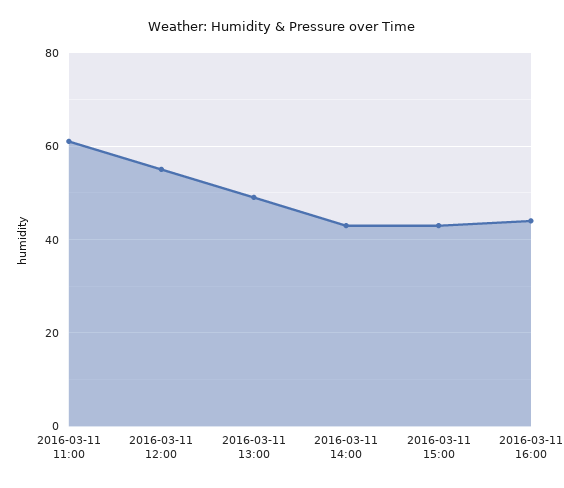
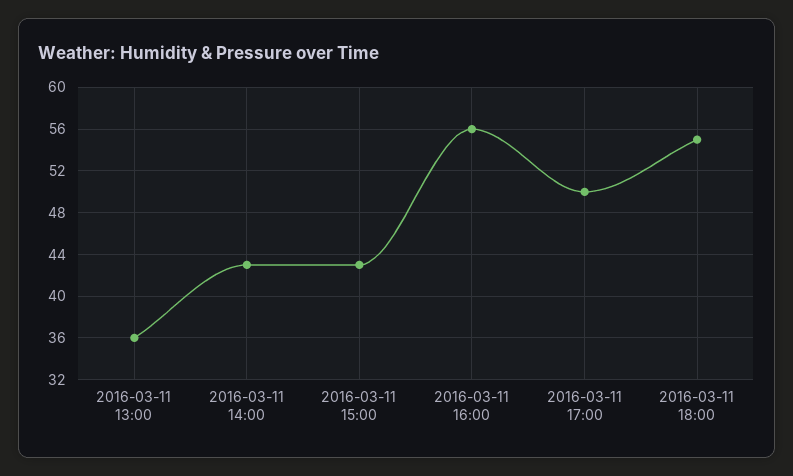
2016-03-11 11:00: 60 -> none
2016-03-11 12:00: 55 -> none
2016-03-11 13:00: 50 -> 36
2016-03-11 16:00: 45 -> 56
2016-03-11 17:00: none -> 50
2016-03-11 18:00: none -> 55

